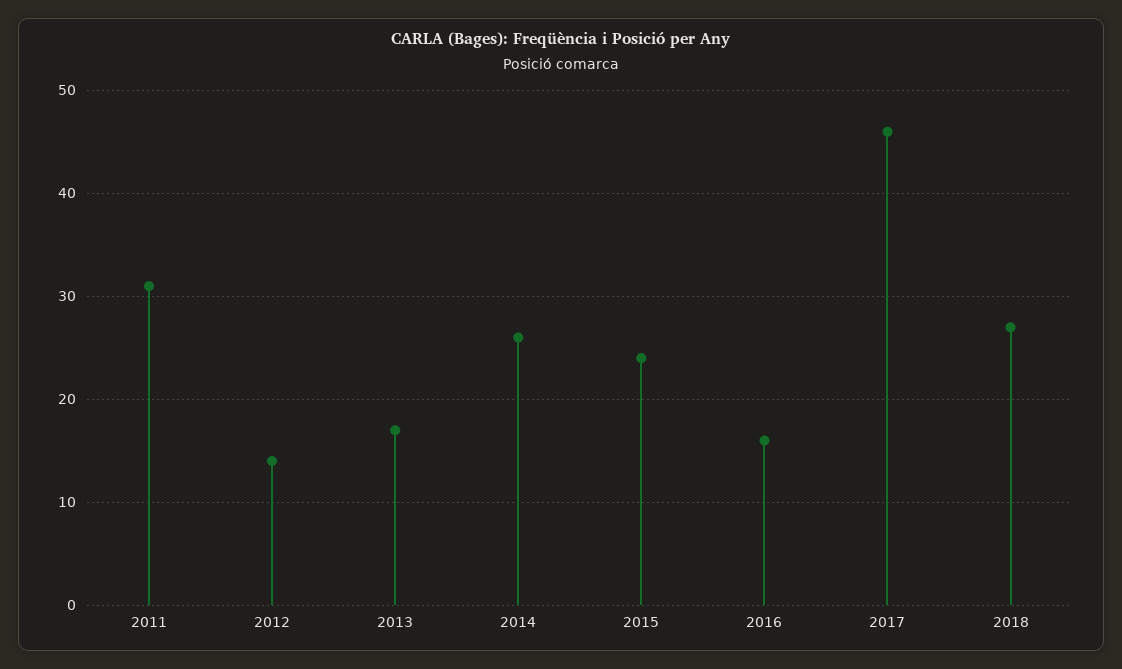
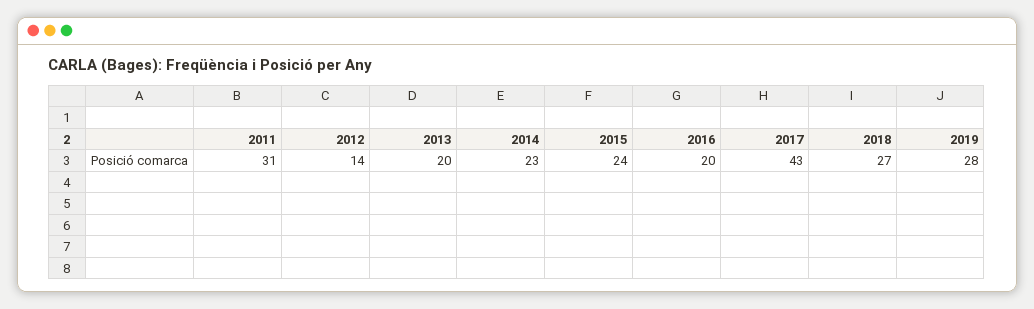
2013: 17 -> 20
2014: 26 -> 23
2016: 16 -> 20
2017: 46 -> 43
2019: none -> 28

